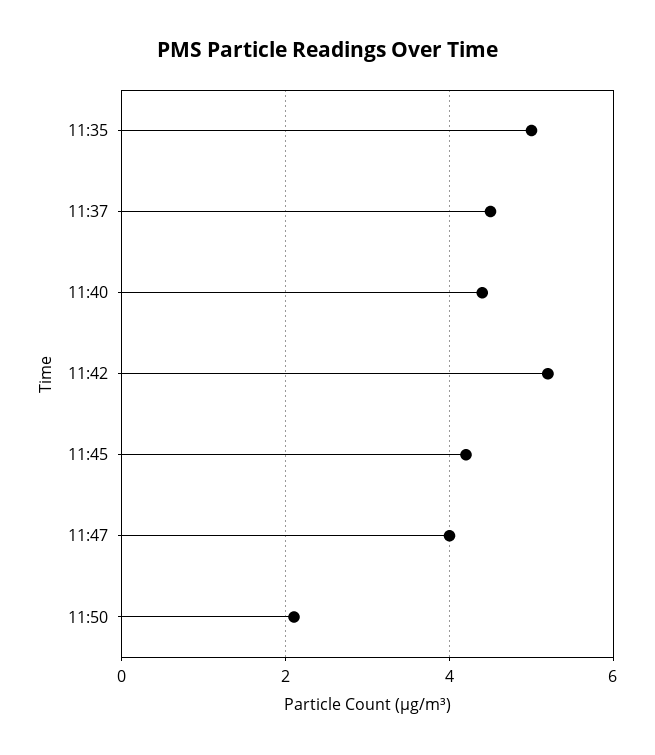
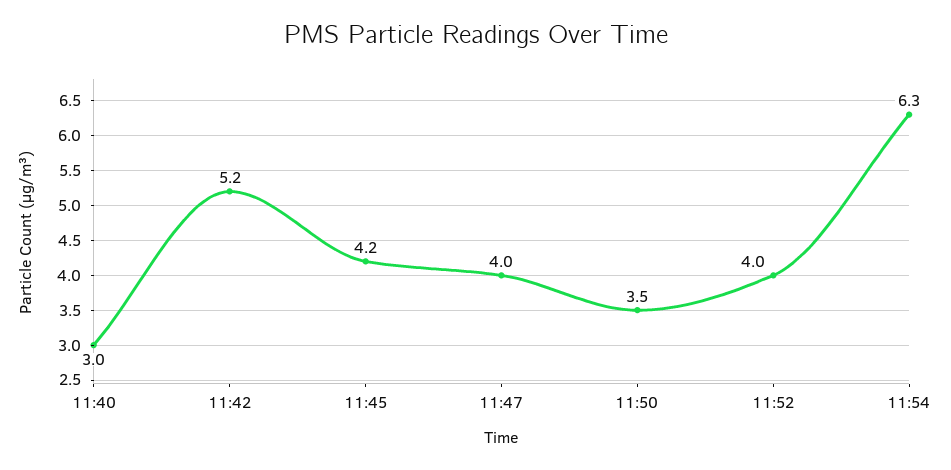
11:35: 5 -> none
11:37: 4.5 -> none
11:40: 4.5 -> 3
11:50: 2 -> 3.5
11:52: none -> 4
11:54: none -> 6.3

